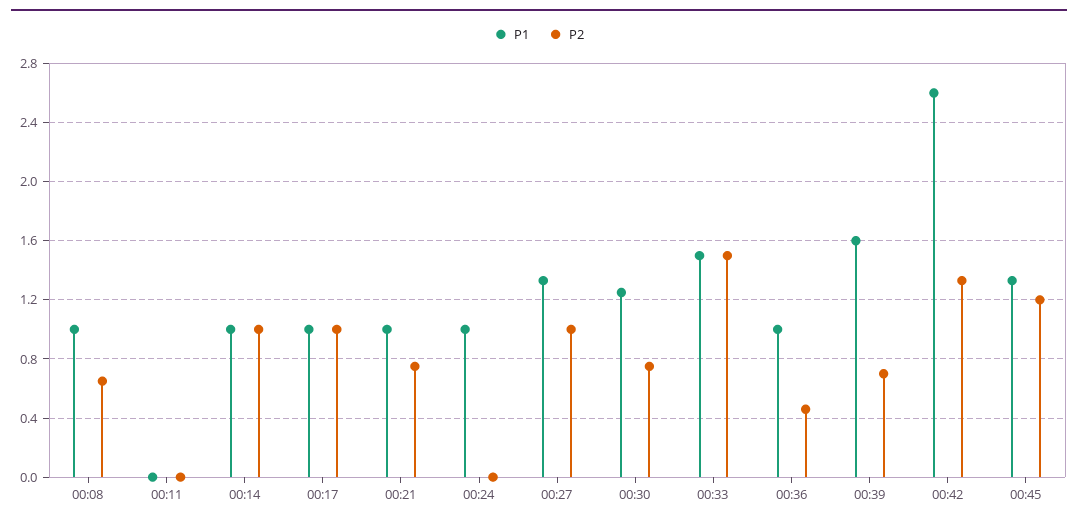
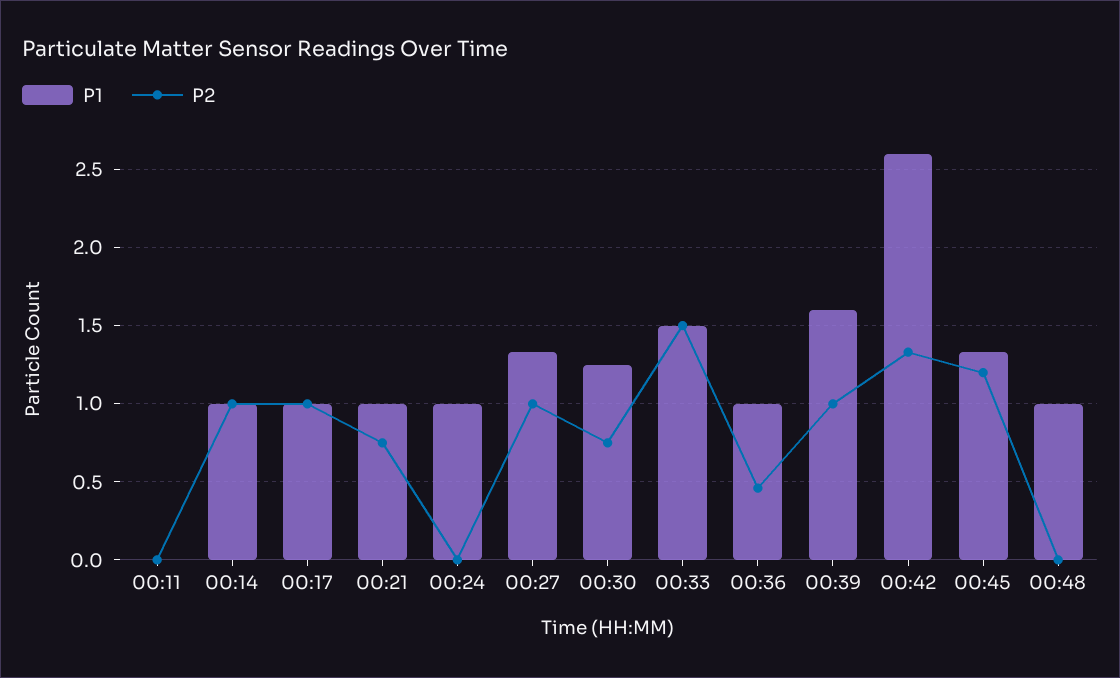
P1, 00:08: 1 -> none
P2, 00:08: 0.65 -> none
P2, 00:39: 0.7 -> 1
P1, 00:48: none -> 1
P2, 00:48: none -> 0

